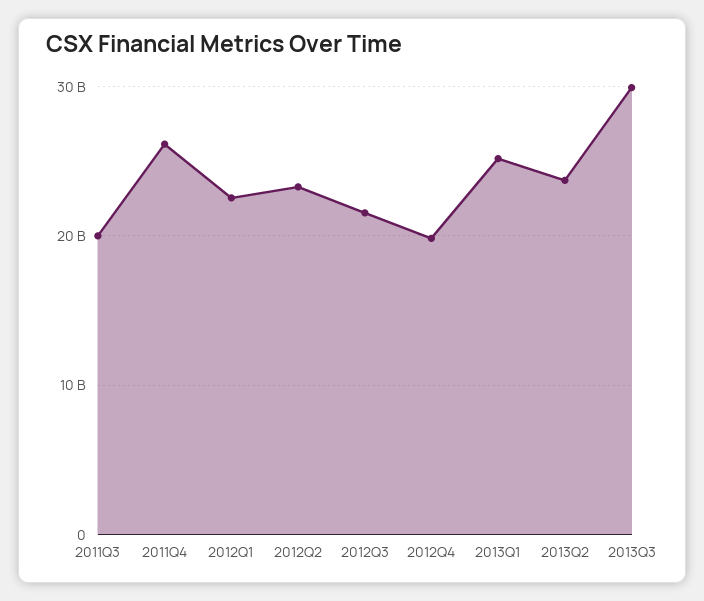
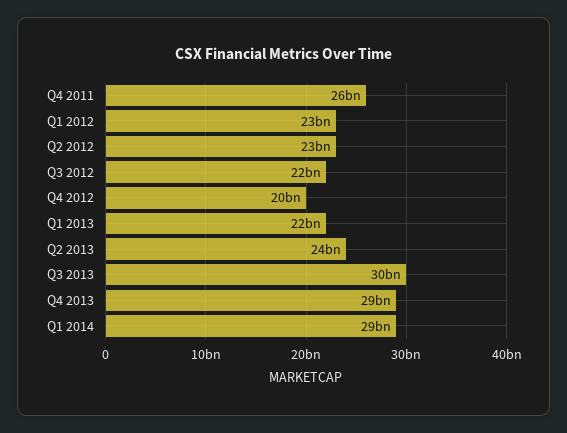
2011Q3: 20000000000 -> none
2013Q1: 25000000000 -> 22000000000
Q4 2013: none -> 29000000000
Q1 2014: none -> 29000000000

